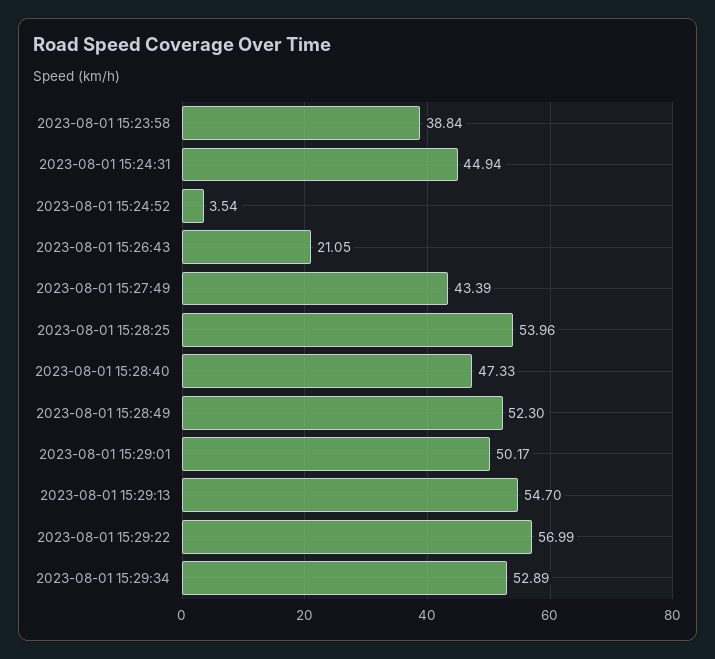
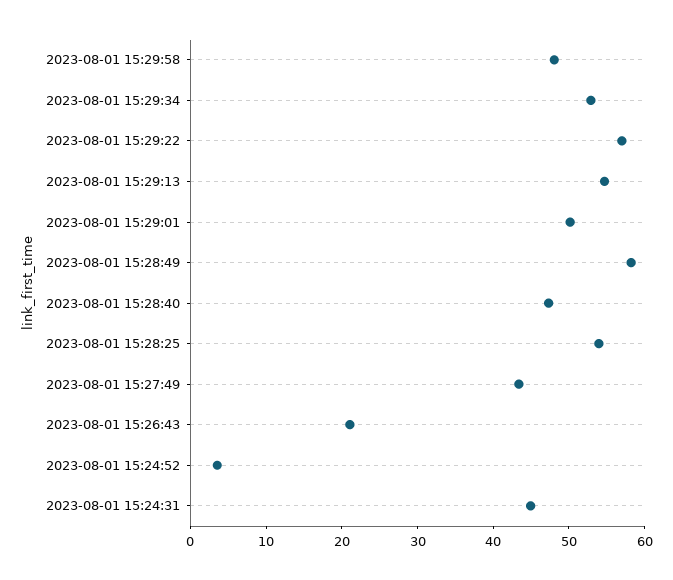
2023-08-01 15:23:58: 38.84 -> none
2023-08-01 15:28:49: 52.3 -> 58
2023-08-01 15:29:58: none -> 48

